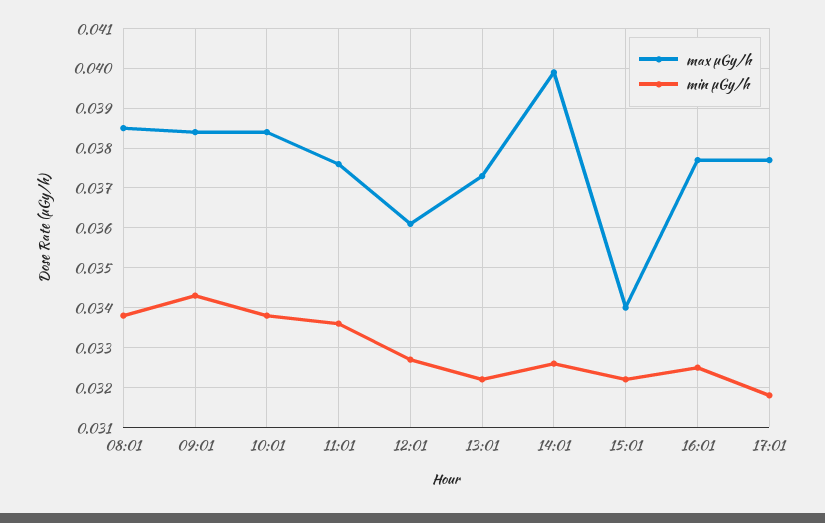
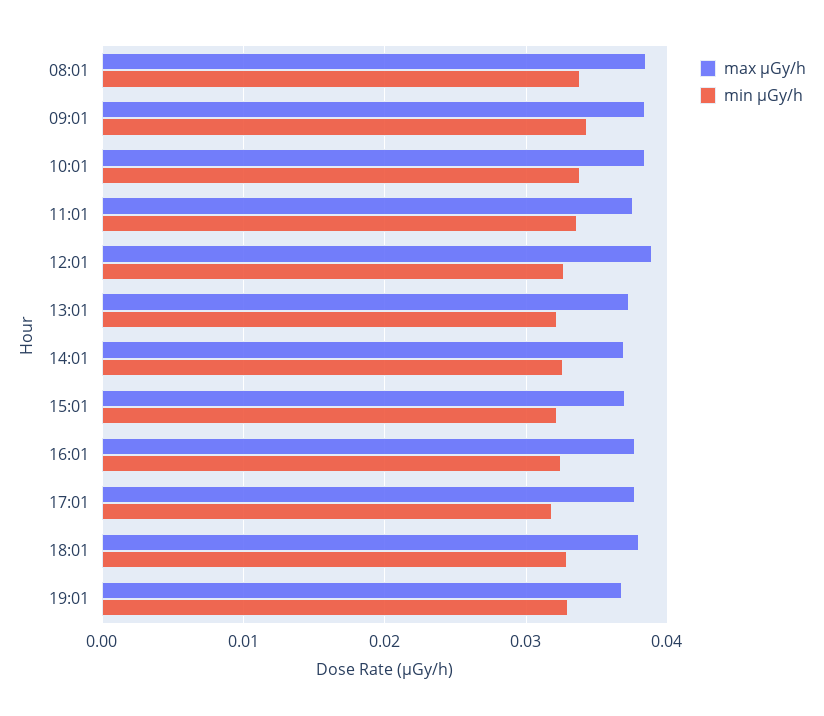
max μGy/h, 12:01: 0.036 -> 0.039
max μGy/h, 14:01: 0.04 -> 0.037
max μGy/h, 15:01: 0.034 -> 0.037
max μGy/h, 18:01: none -> 0.038
min μGy/h, 18:01: none -> 0.033
max μGy/h, 19:01: none -> 0.037
min μGy/h, 19:01: none -> 0.033

